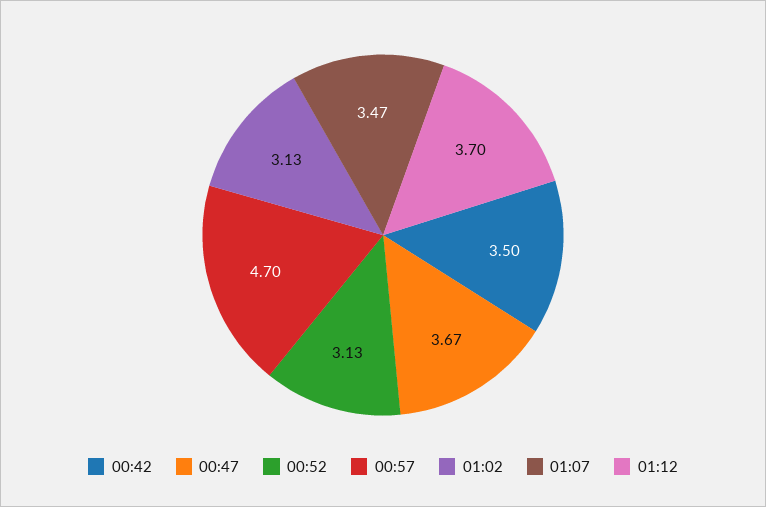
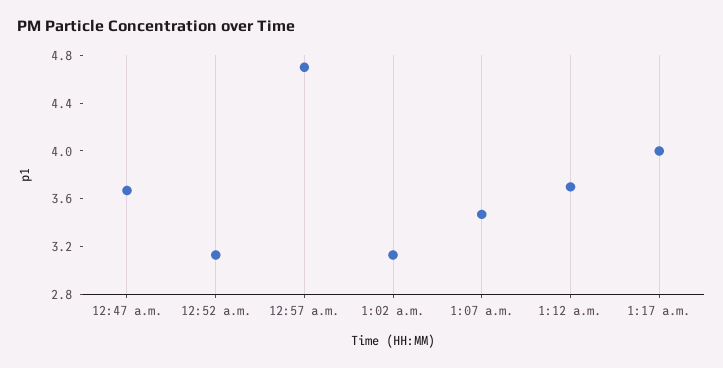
00:42: 3.5 -> none
1:17 a.m.: none -> 4

